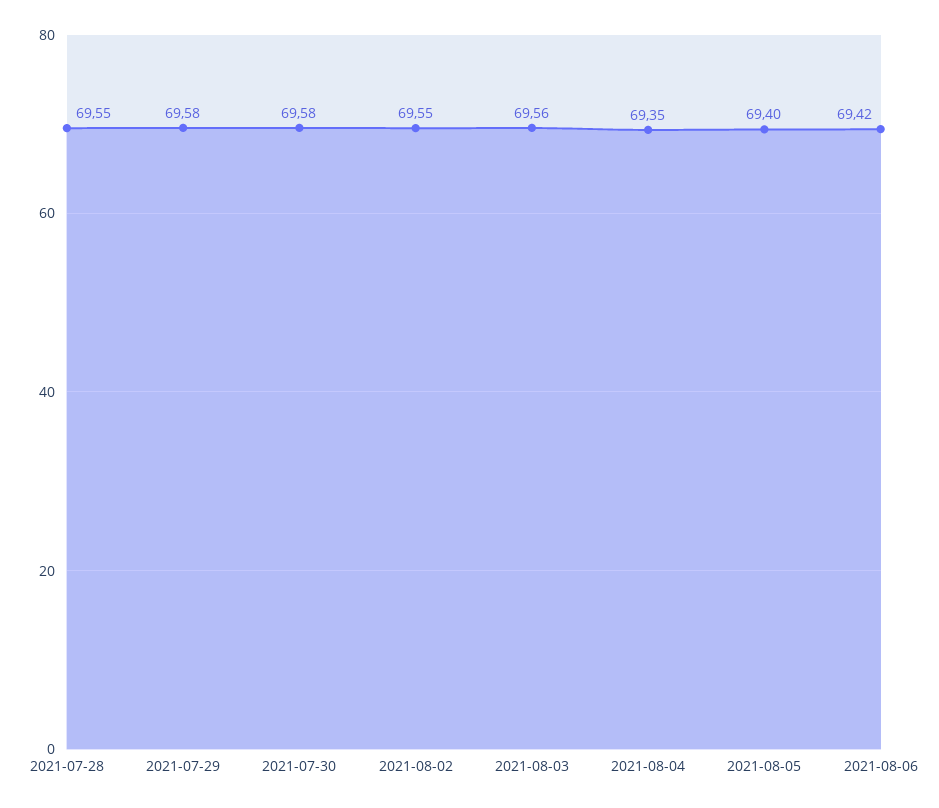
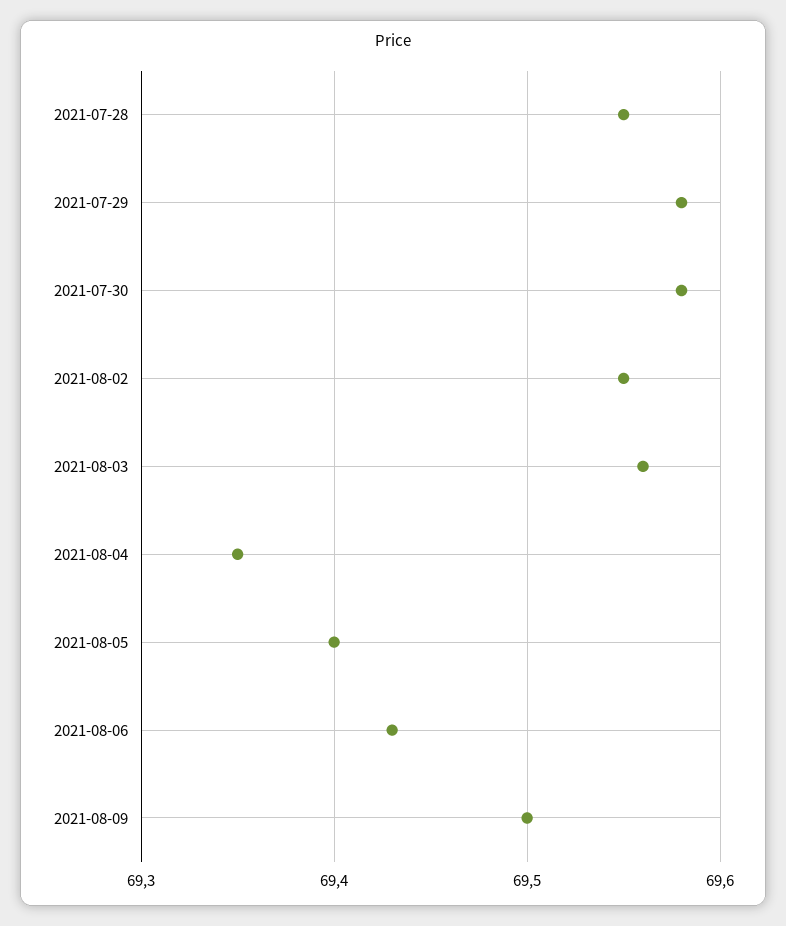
2021-08-06: 69.42 -> 69.43
2021-08-09: none -> 69.5

